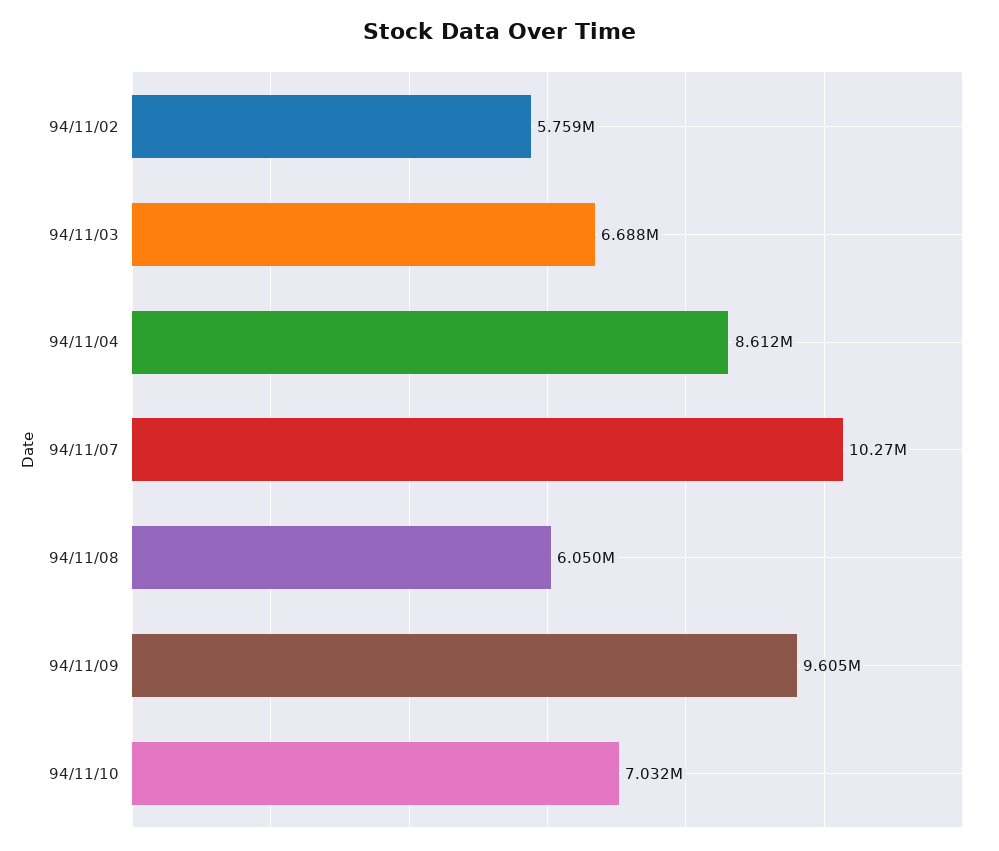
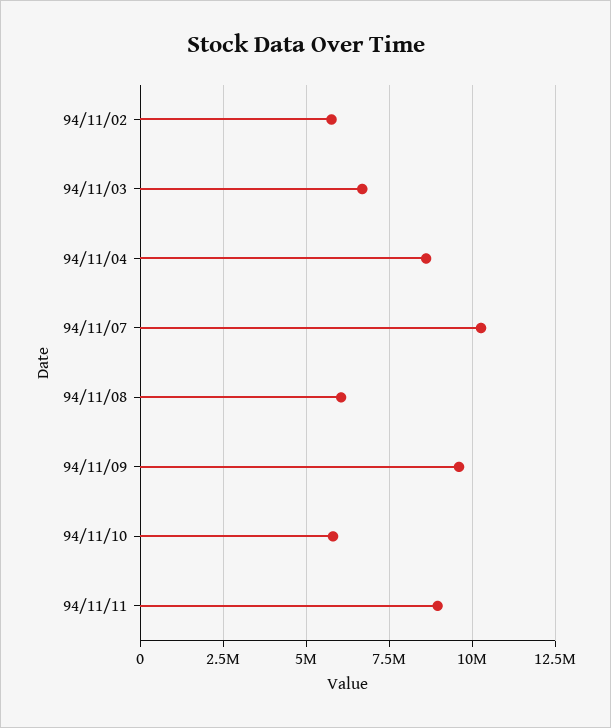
94/11/10: 7032000 -> 5750000
94/11/11: none -> 9000000

